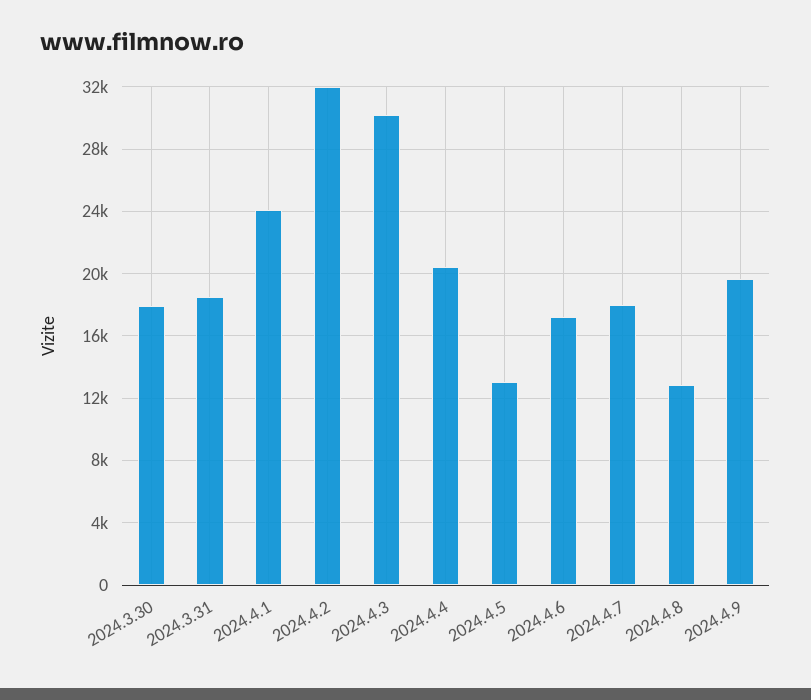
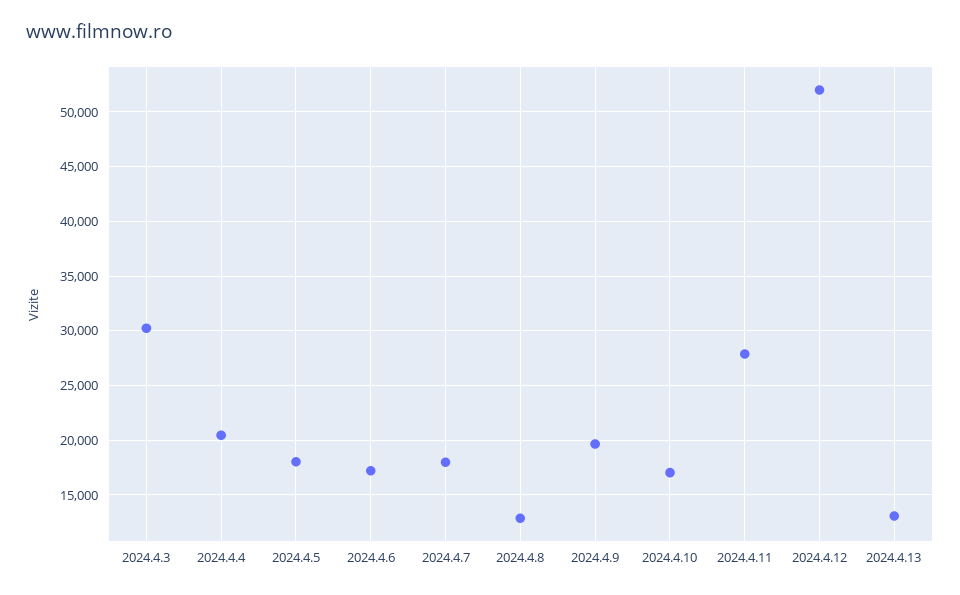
2024.3.30: 18000 -> none
2024.3.31: 18500 -> none
2024.4.1: 24000 -> none
2024.4.2: 32000 -> none
2024.4.5: 13000 -> 18000
2024.4.10: none -> 17000
2024.4.11: none -> 28000
2024.4.12: none -> 52000
2024.4.13: none -> 13000

